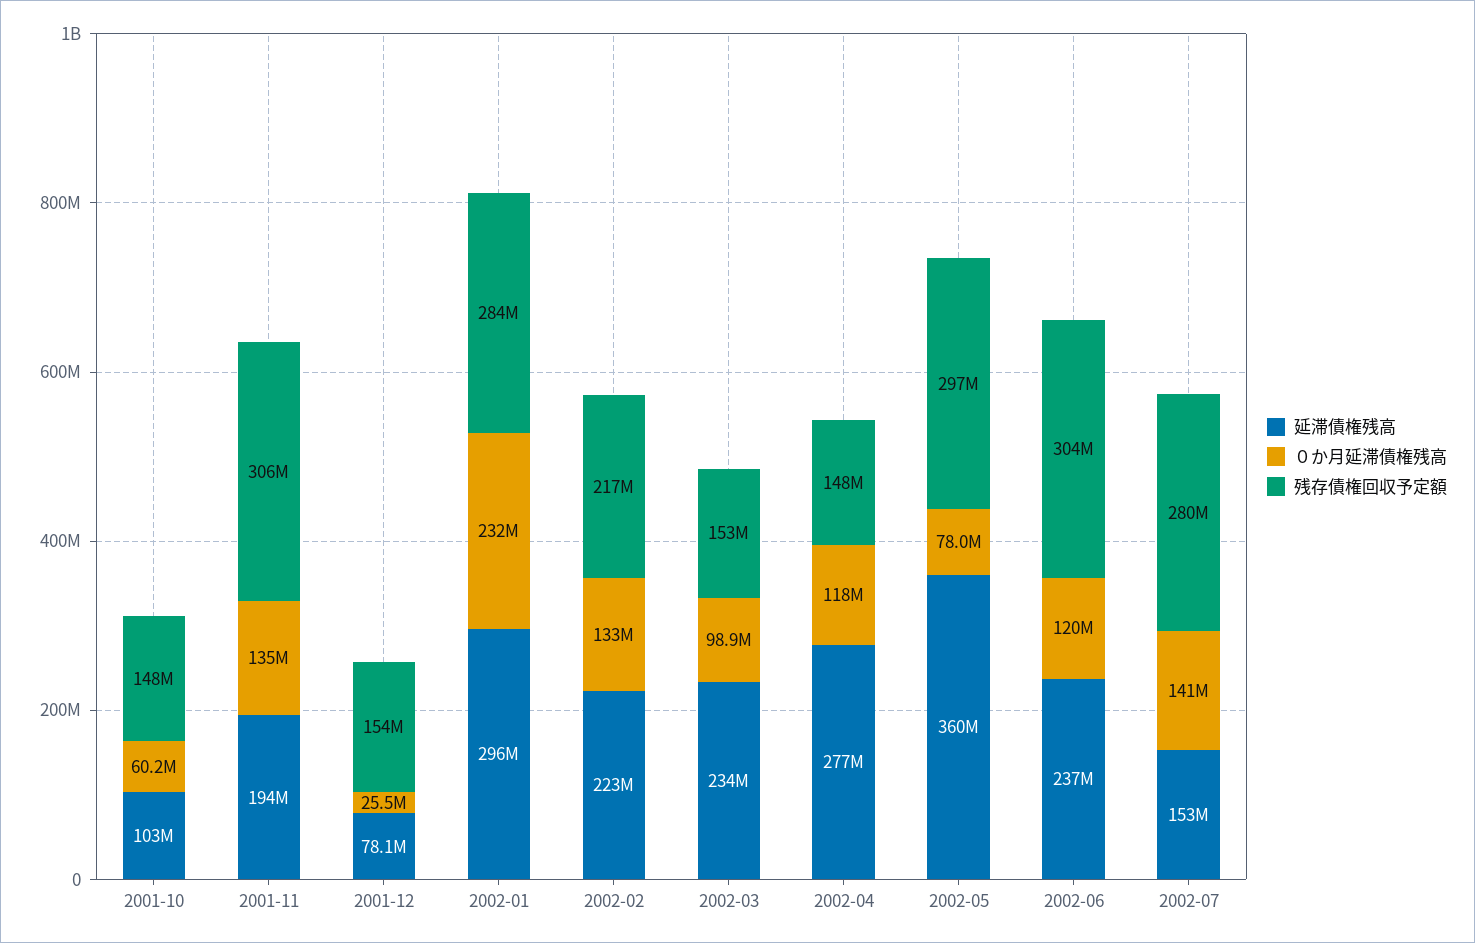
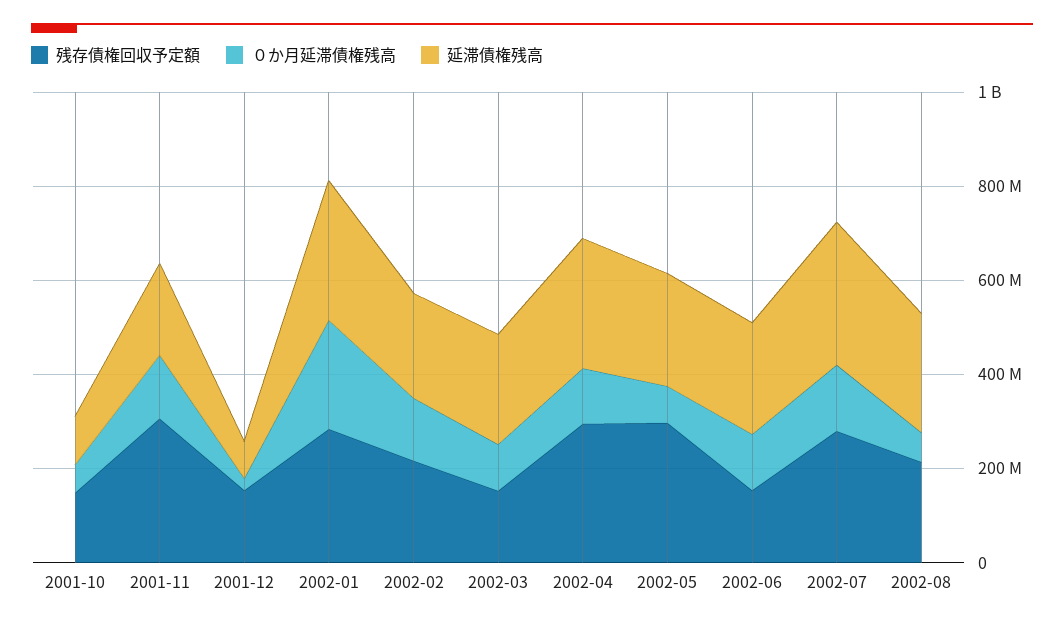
残存債権回収予定額, 2002-04: 148000000 -> 300000000
延滞債権残高, 2002-05: 360000000 -> 250000000
残存債権回収予定額, 2002-06: 304000000 -> 150000000
延滞債権残高, 2002-07: 153000000 -> 300000000
残存債権回収予定額, 2002-08: none -> 200000000
０か月延滞債権残高, 2002-08: none -> 50000000
延滞債権残高, 2002-08: none -> 250000000

